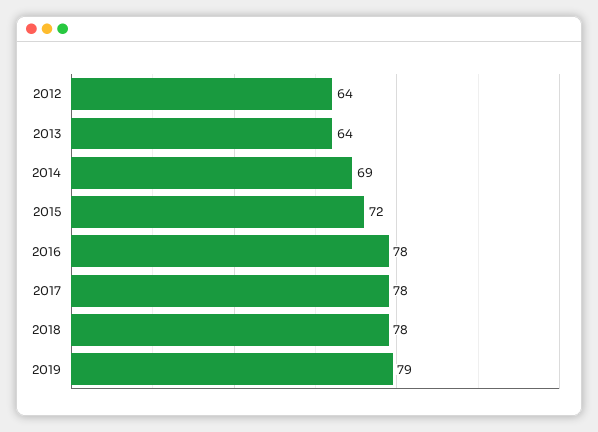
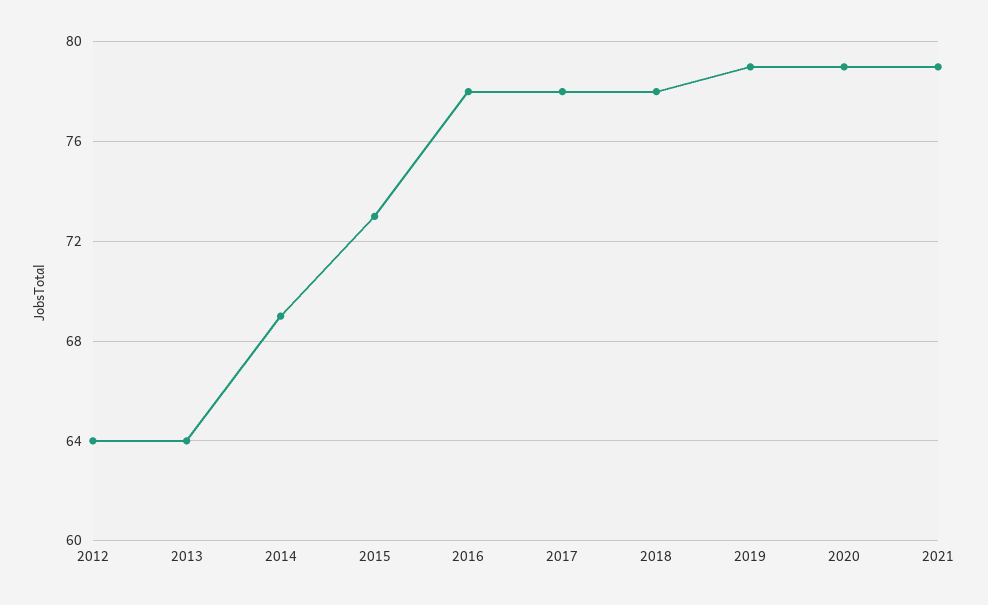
2015: 72 -> 73
2020: none -> 79
2021: none -> 79

